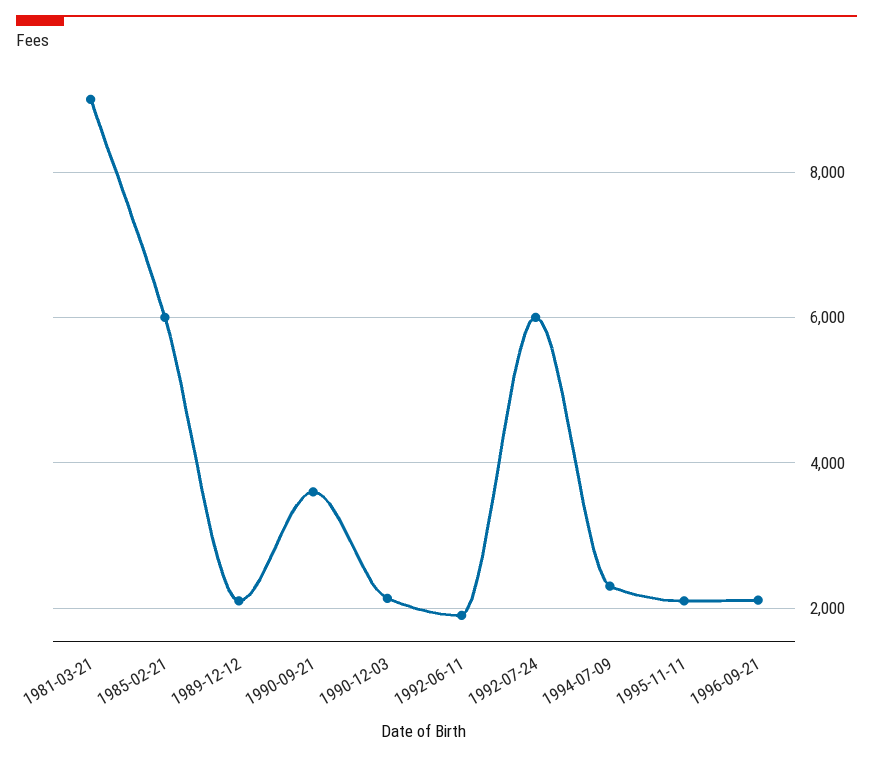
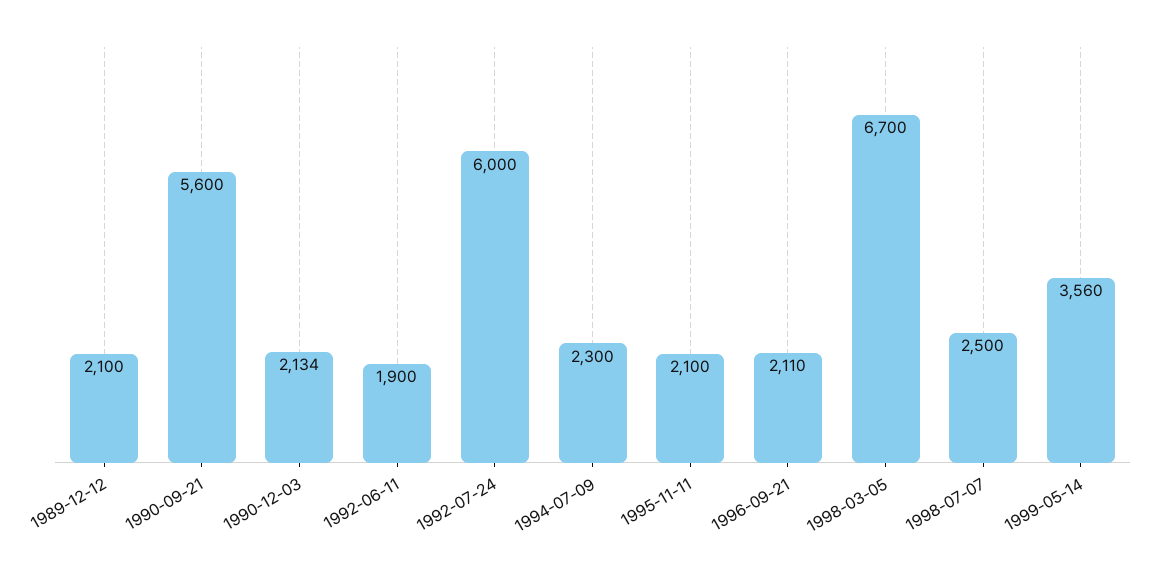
1981-03-21: 9000 -> none
1985-02-21: 6000 -> none
1990-09-21: 3600 -> 5600
1998-03-05: none -> 6700
1998-07-07: none -> 2500
1999-05-14: none -> 3560

